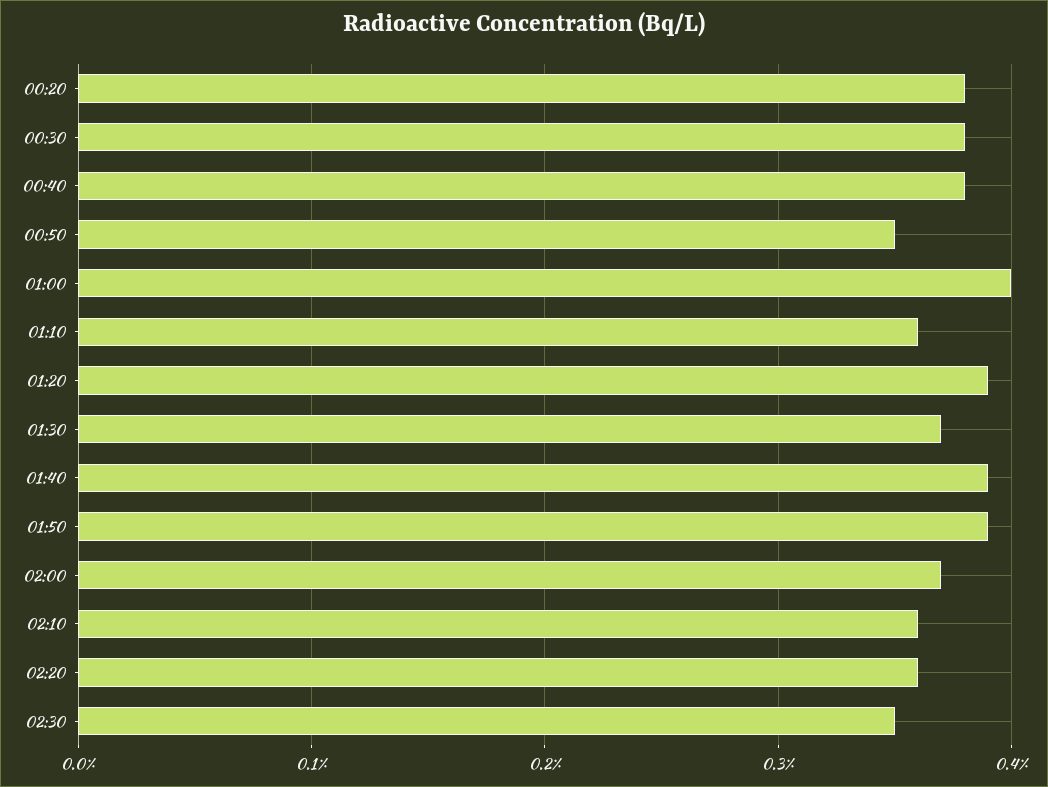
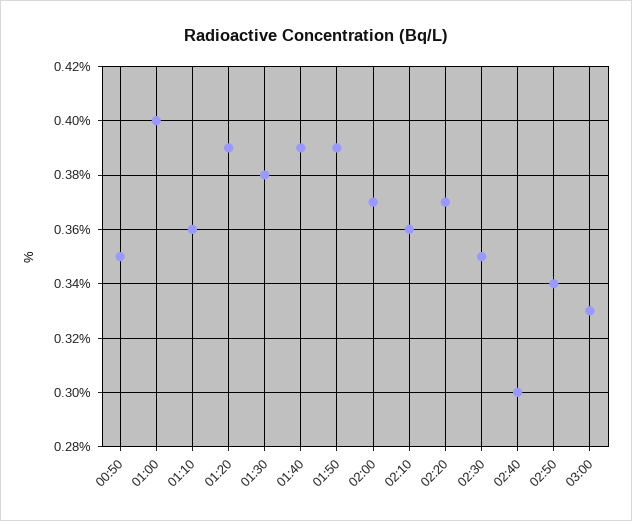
00:20: 0.38 -> none
00:30: 0.38 -> none
00:40: 0.38 -> none
01:30: 0.37 -> 0.38
02:20: 0.36 -> 0.37
02:40: none -> 0.3
02:50: none -> 0.34
03:00: none -> 0.33

